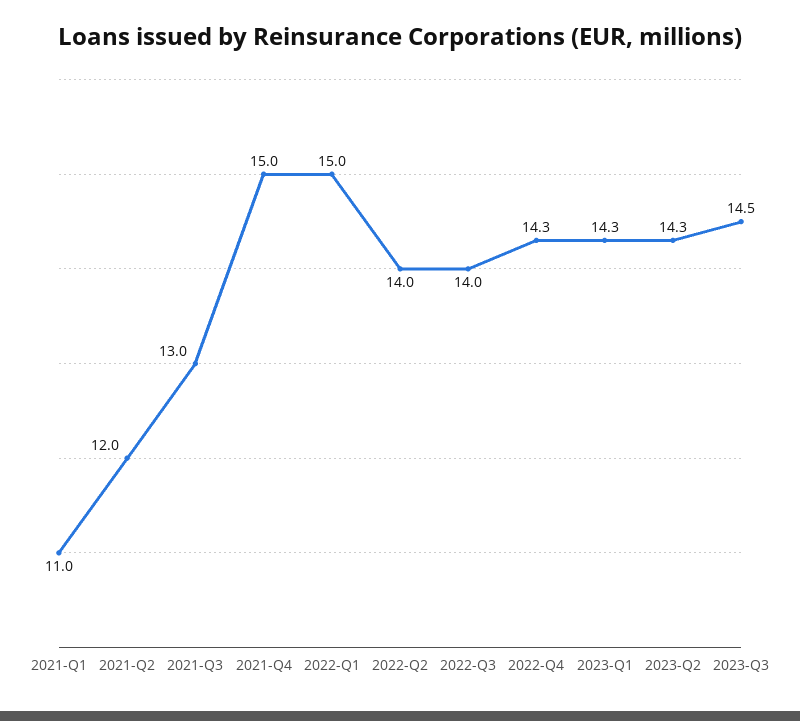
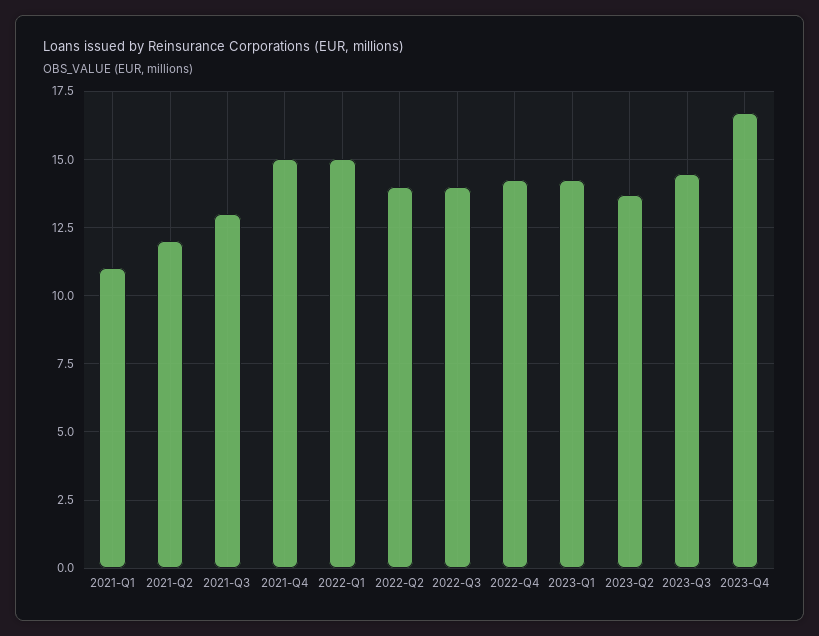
2023-Q2: 14.3 -> 13.75
2023-Q4: none -> 16.75

